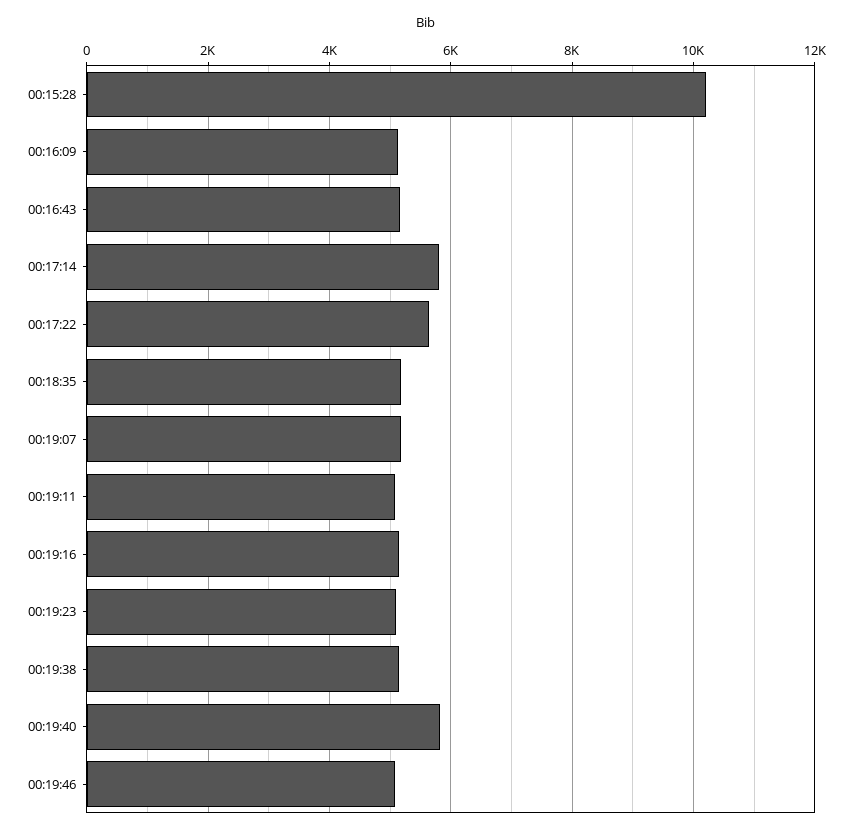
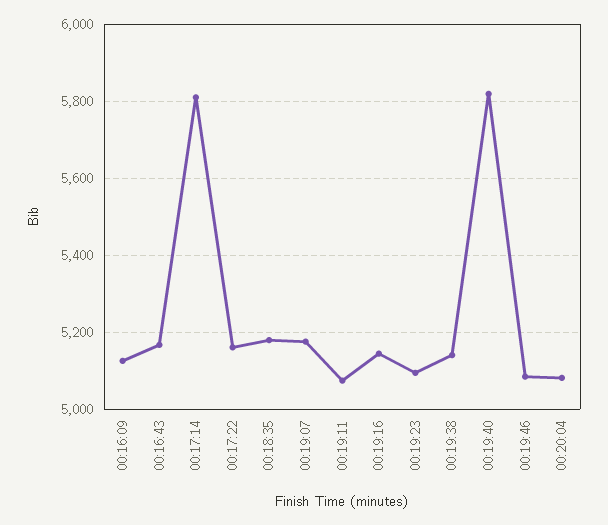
00:15:28: 10200 -> none
00:17:22: 5600 -> 5160
00:20:04: none -> 5080

